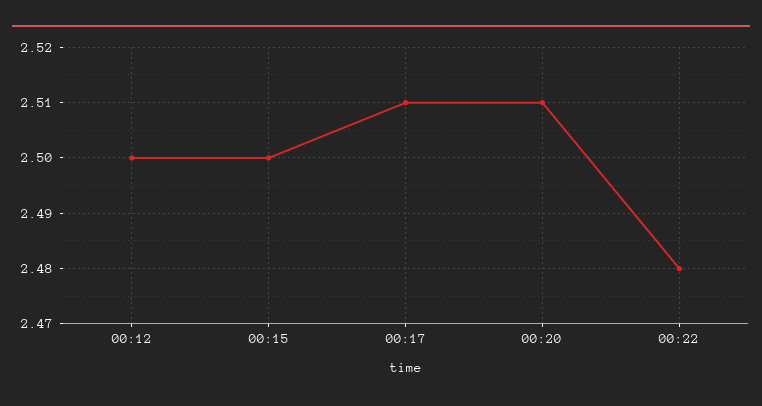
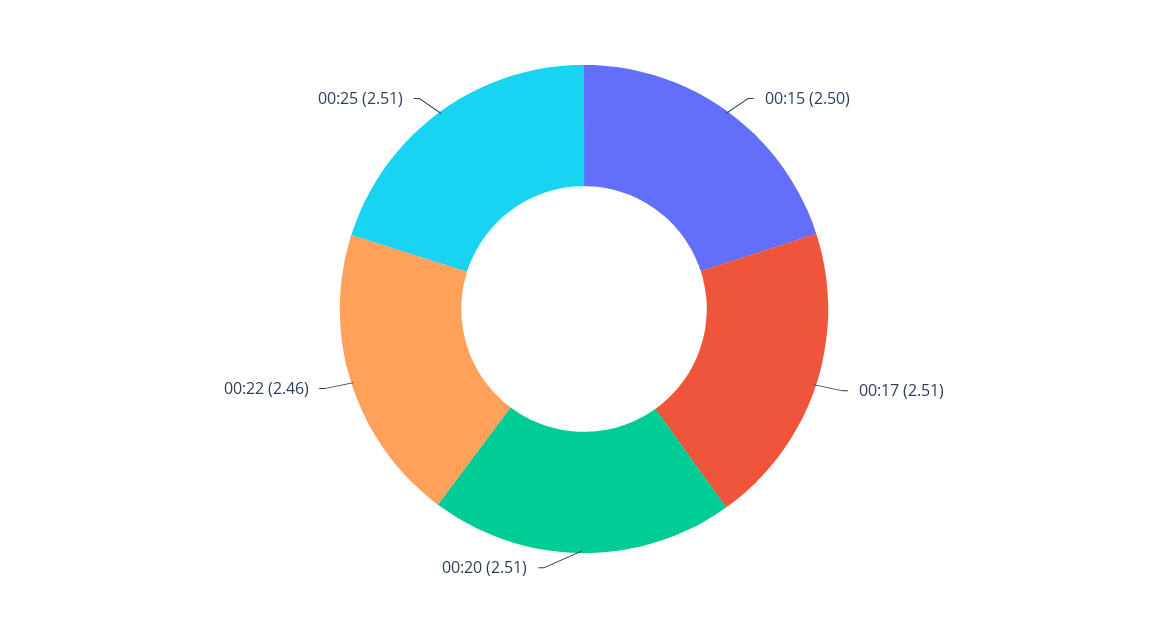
00:12: 2.5 -> none
00:22: 2.48 -> 2.46
00:25: none -> 2.51

